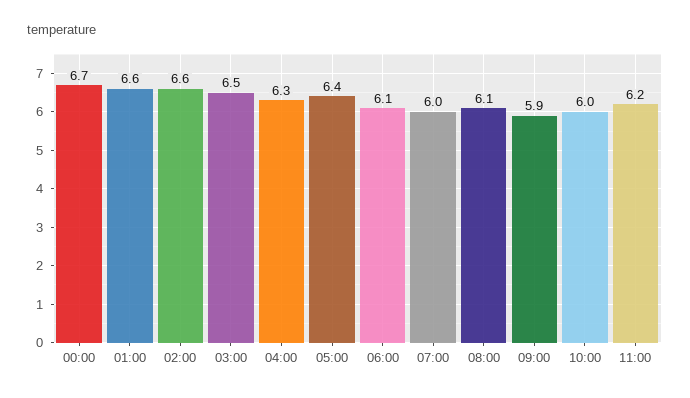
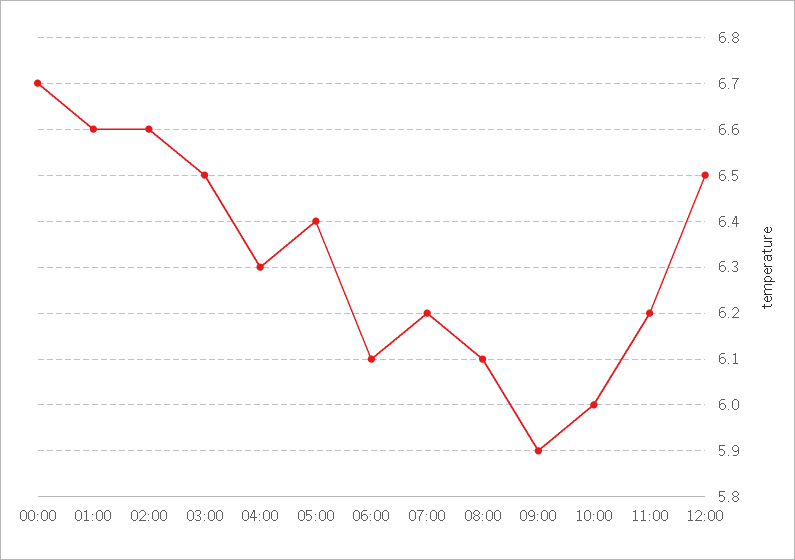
07:00: 6 -> 6.2
12:00: none -> 6.5

